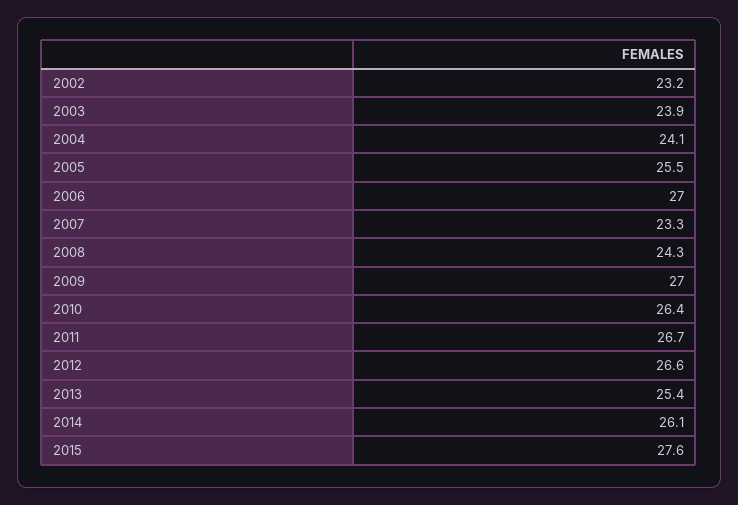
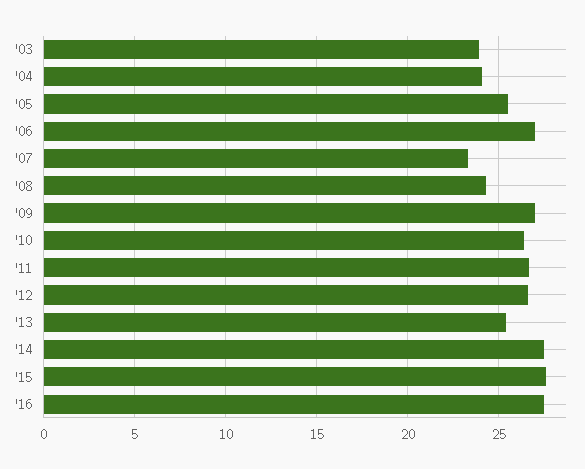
2002: 23.2 -> none
2014: 26.1 -> 27.5
'16: none -> 27.5

